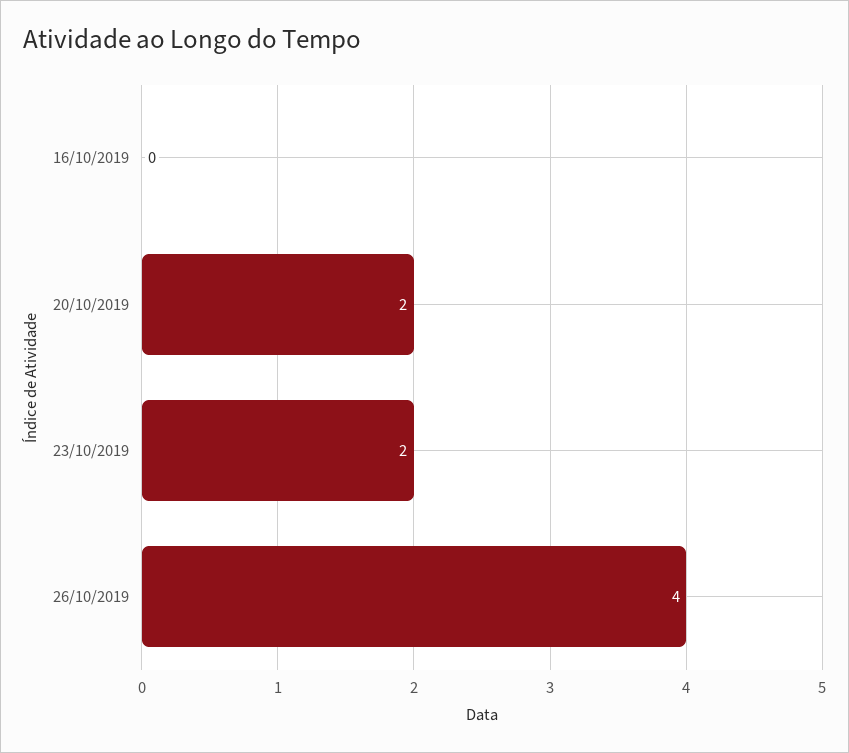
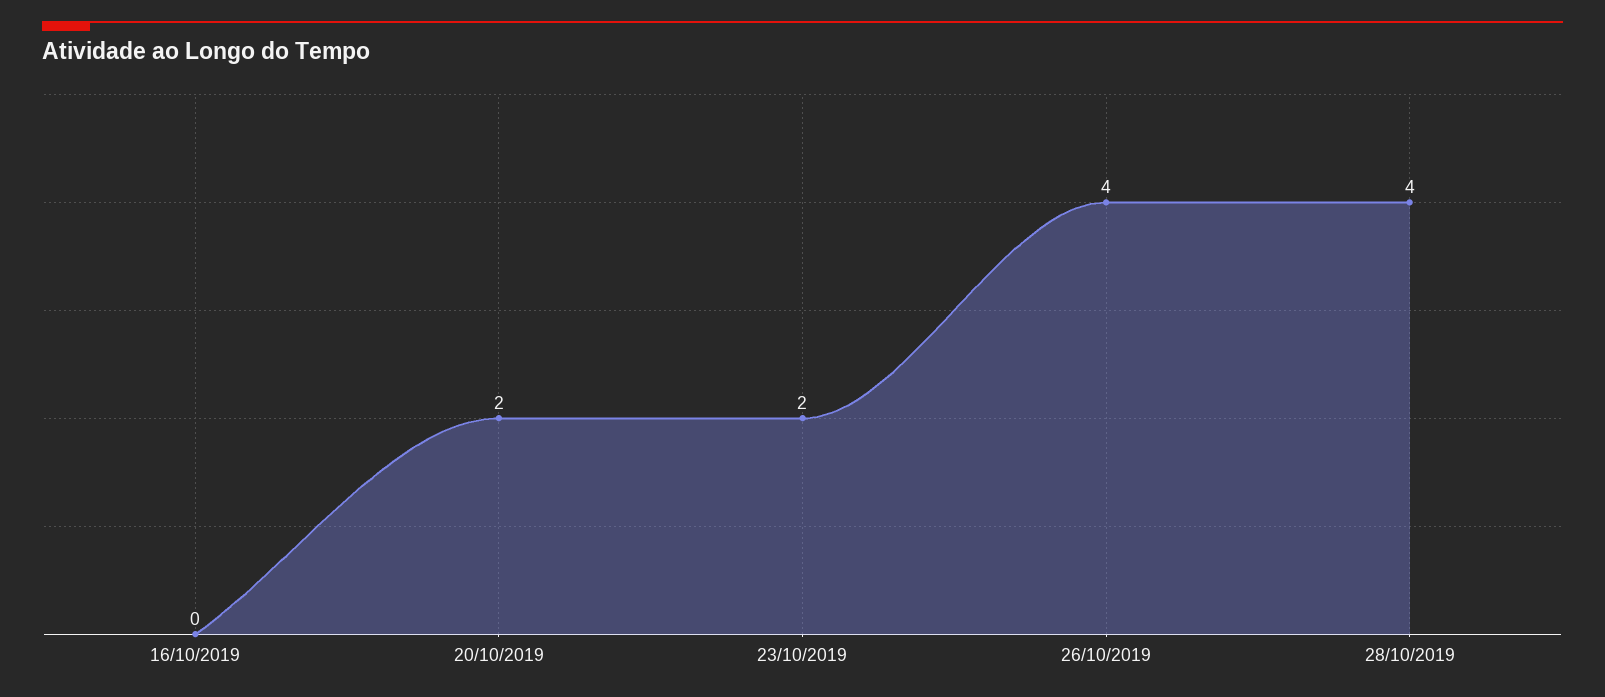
28/10/2019: none -> 4

